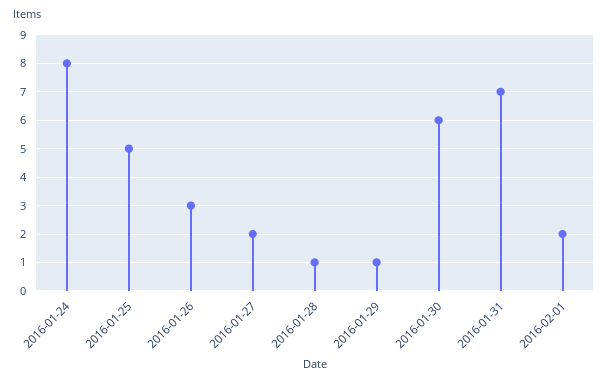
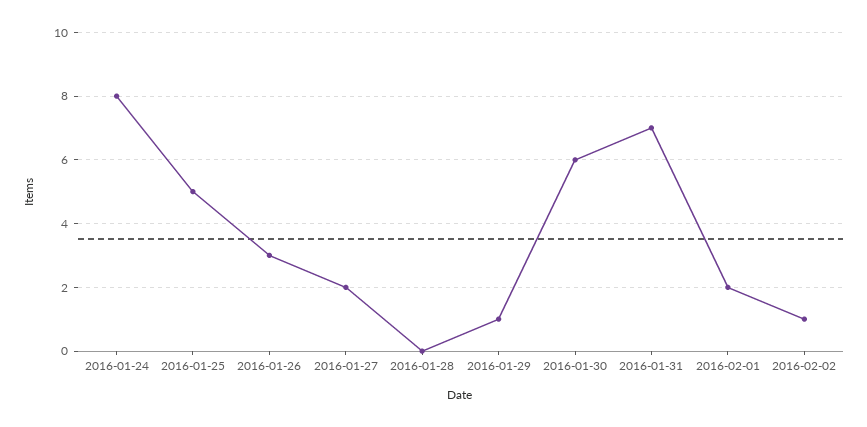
2016-01-28: 1 -> 0
2016-02-02: none -> 1

